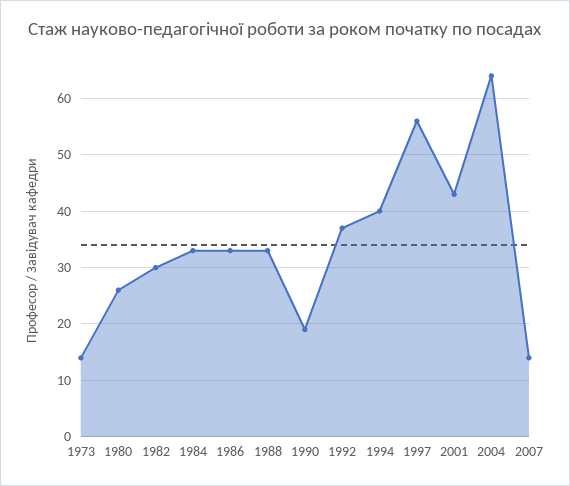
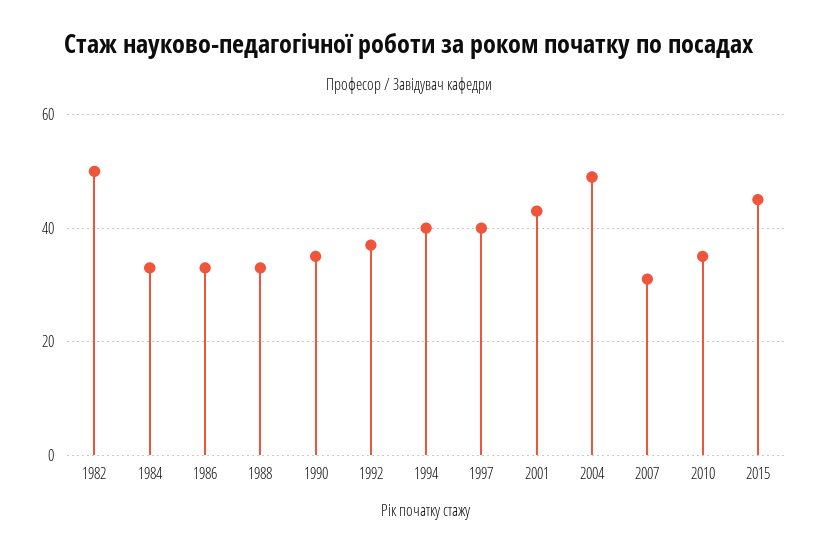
1973: 15 -> none
1980: 25 -> none
1982: 30 -> 50
1990: 20 -> 35
1997: 55 -> 40
2004: 65 -> 50
2007: 15 -> 30
2010: none -> 35
2015: none -> 45

